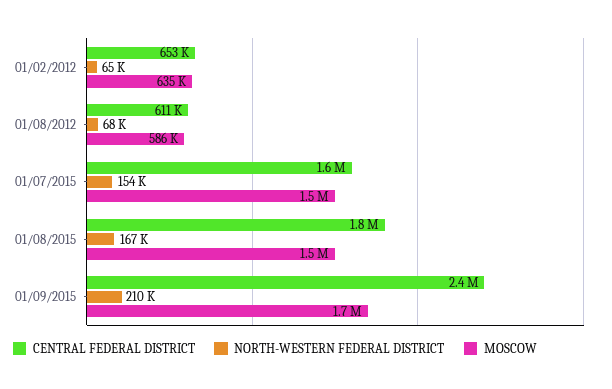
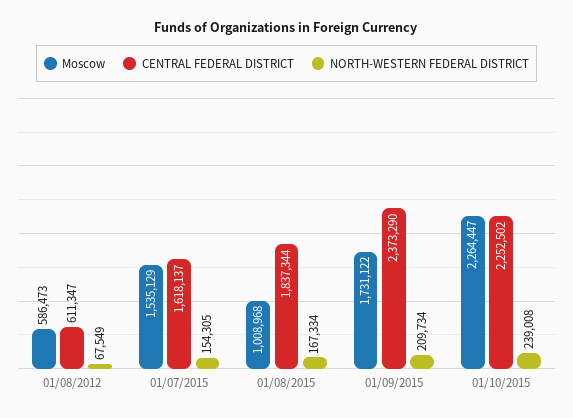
CENTRAL FEDERAL DISTRICT, 01/02/2012: 653000 -> none
NORTH-WESTERN FEDERAL DISTRICT, 01/02/2012: 65000 -> none
MOSCOW, 01/02/2012: 635000 -> none
MOSCOW, 01/08/2015: 1500000 -> 1008968
MOSCOW, 01/10/2015: none -> 2264447
CENTRAL FEDERAL DISTRICT, 01/10/2015: none -> 2252502
NORTH-WESTERN FEDERAL DISTRICT, 01/10/2015: none -> 239008

